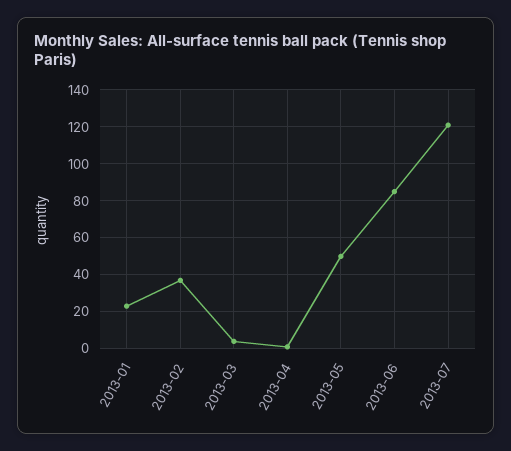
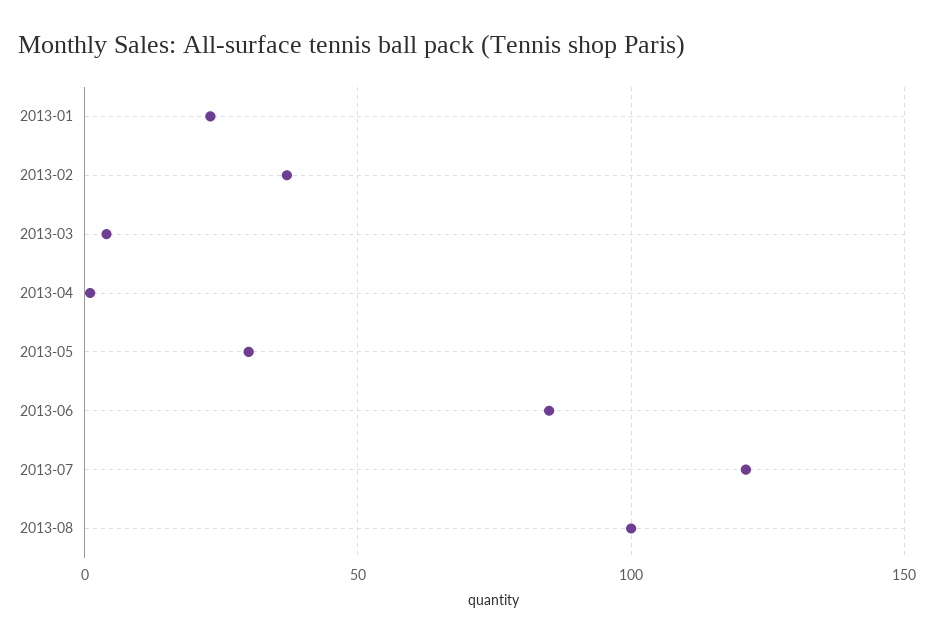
2013-05: 50 -> 30
2013-08: none -> 100

